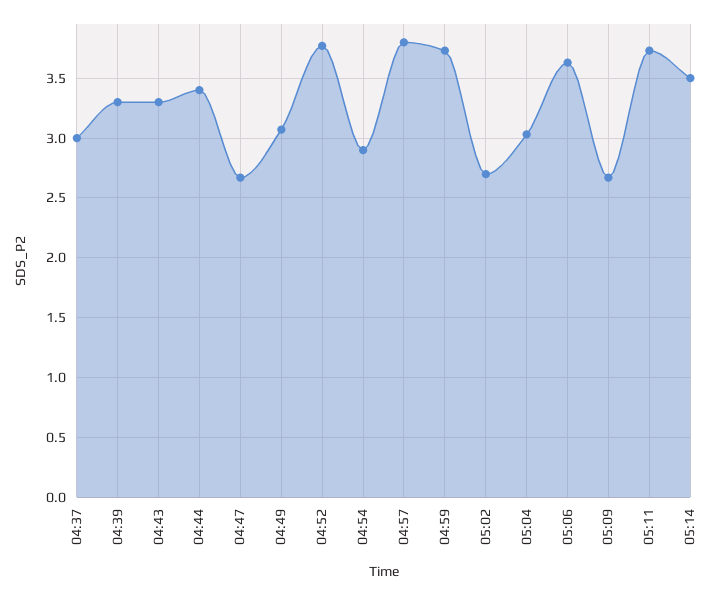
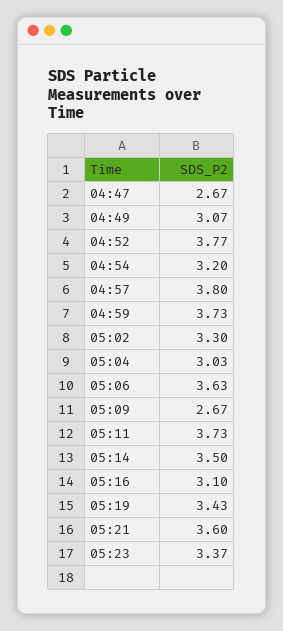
04:37: 3 -> none
04:39: 3.3 -> none
04:43: 3.3 -> none
04:44: 3.4 -> none
04:54: 2.9 -> 3.2
05:02: 2.7 -> 3.3
05:16: none -> 3.1
05:19: none -> 3.43
05:21: none -> 3.6
05:23: none -> 3.37

